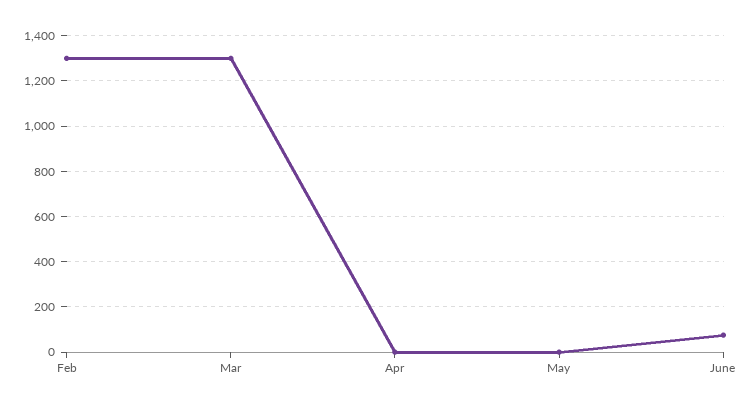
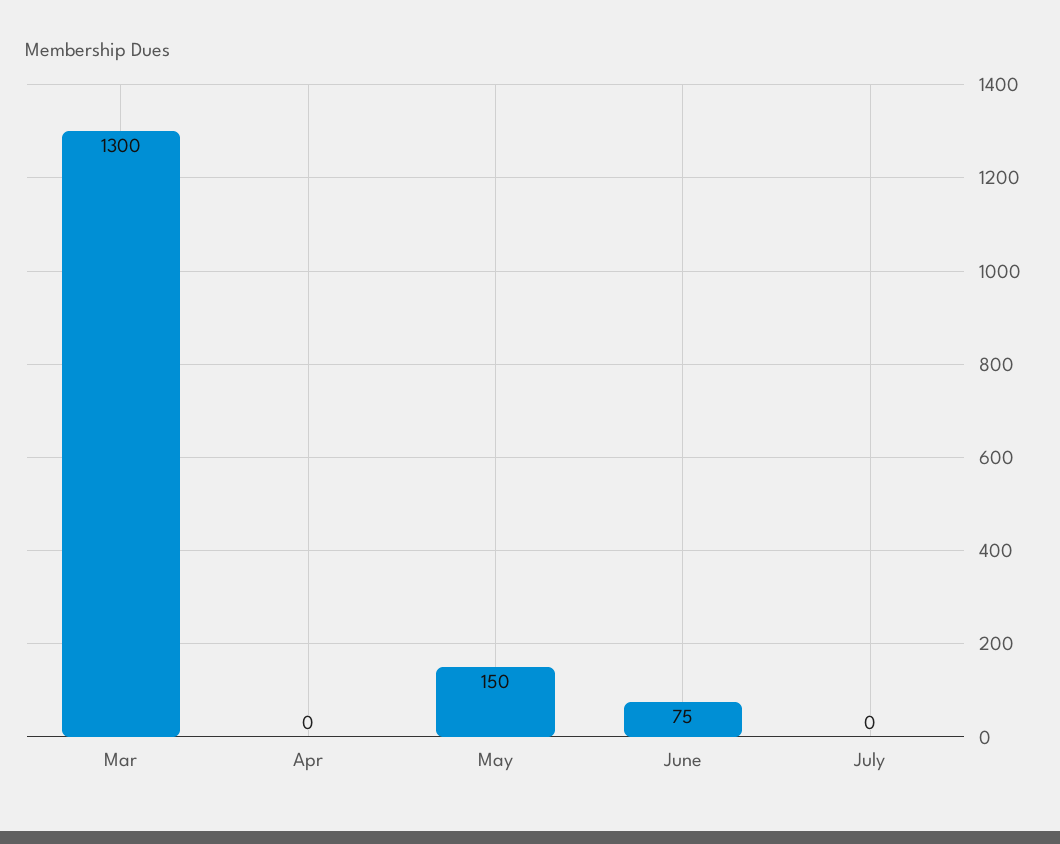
Feb: 1300 -> none
May: 0 -> 150
July: none -> 0

